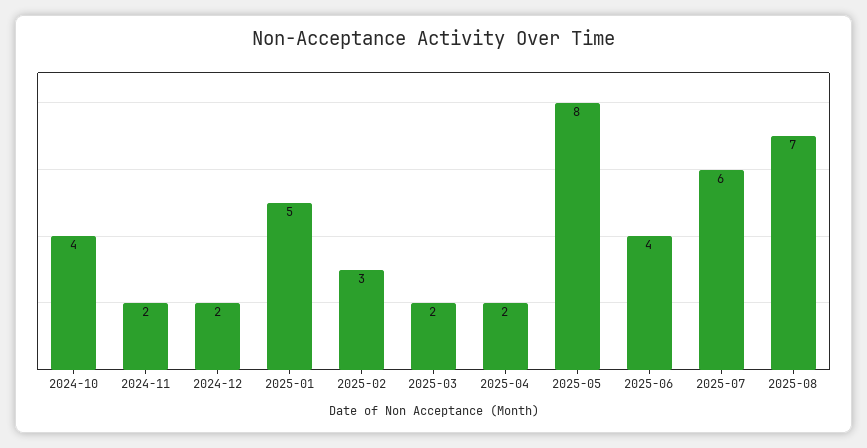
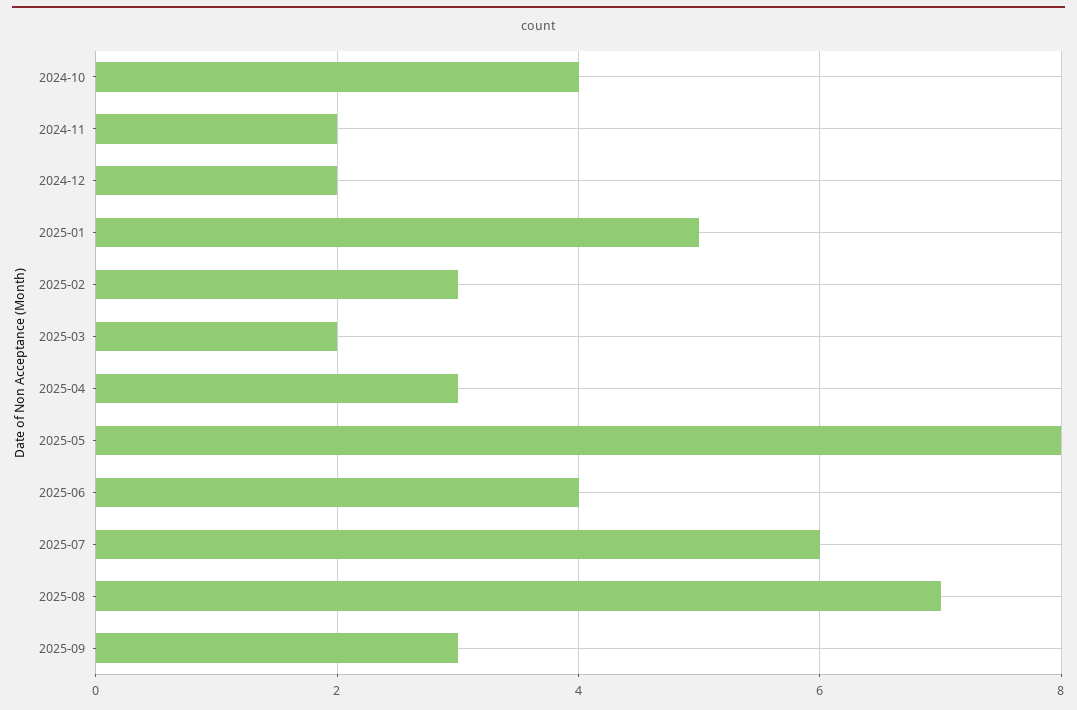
2025-04: 2 -> 3
2025-09: none -> 3

